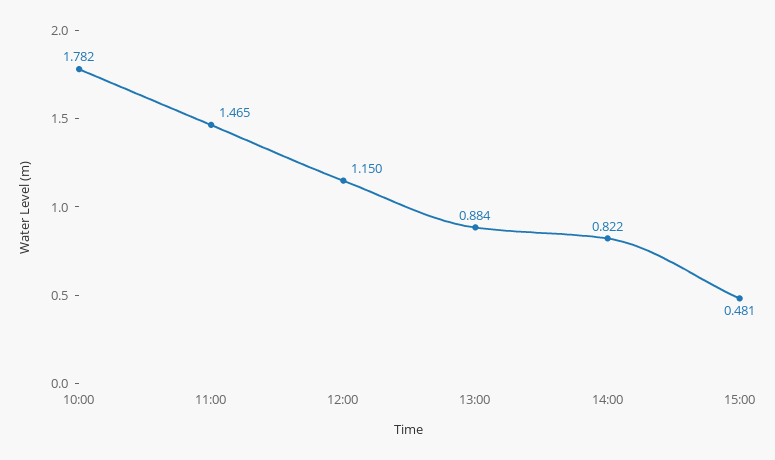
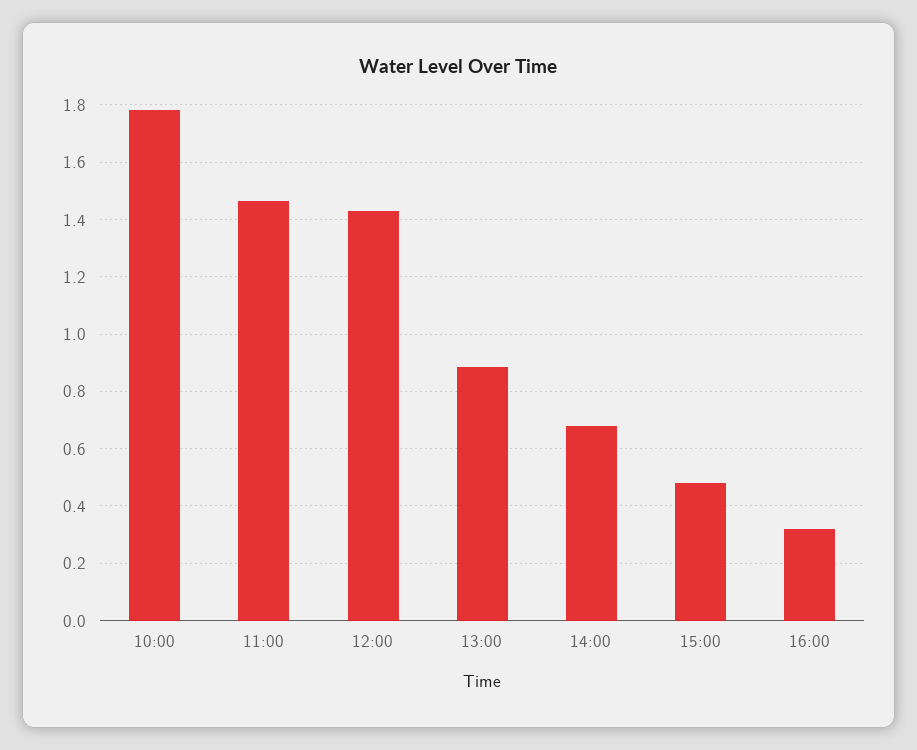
12:00: 1.15 -> 1.425
14:00: 0.822 -> 0.675
16:00: none -> 0.325

